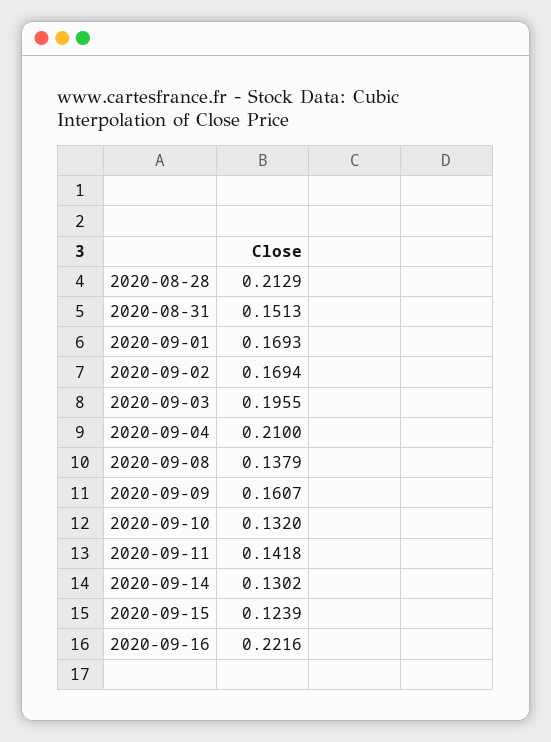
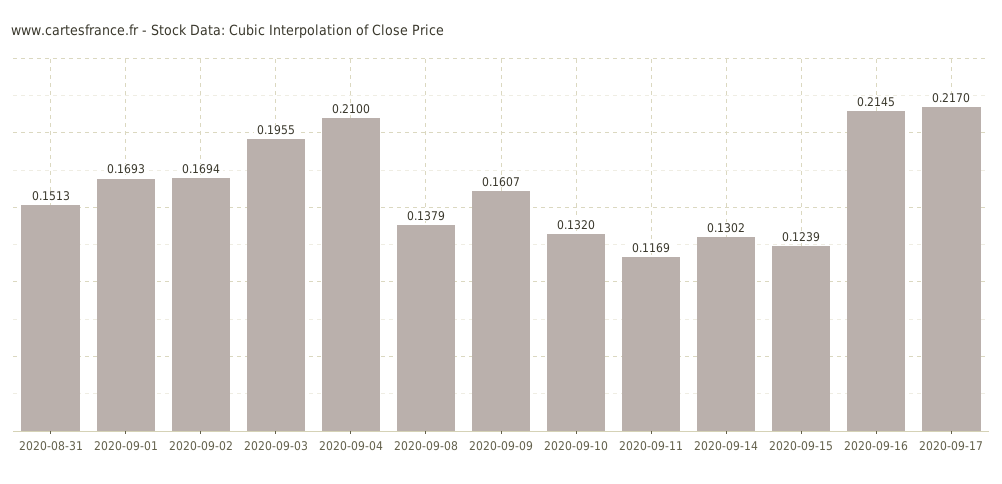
2020-08-28: 0.2129 -> none
2020-09-11: 0.1418 -> 0.1169
2020-09-16: 0.2216 -> 0.2145
2020-09-17: none -> 0.217

